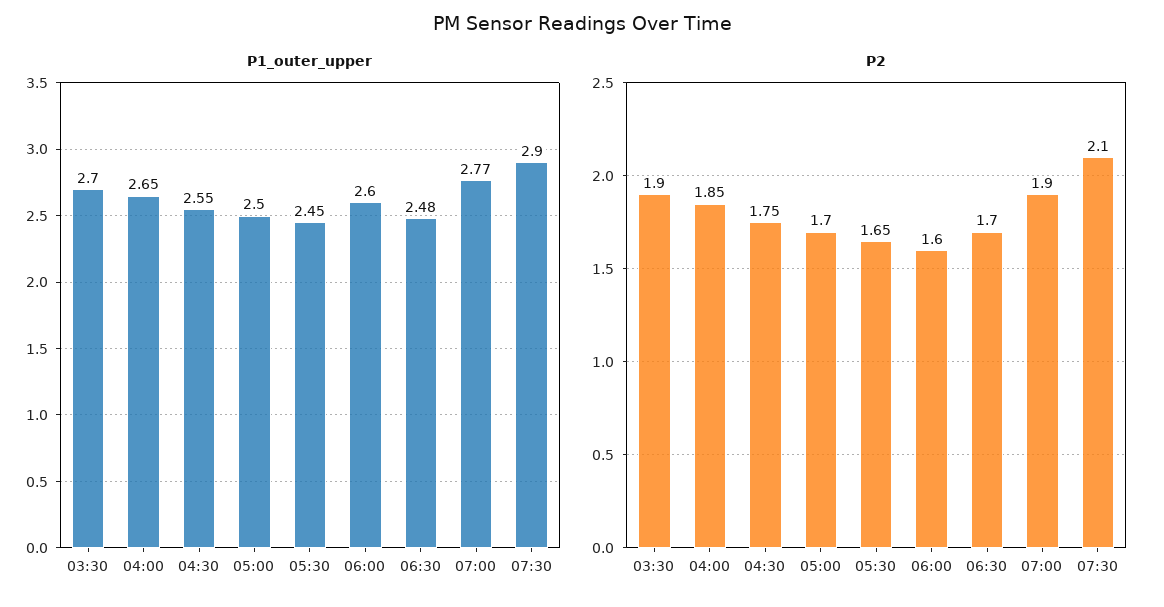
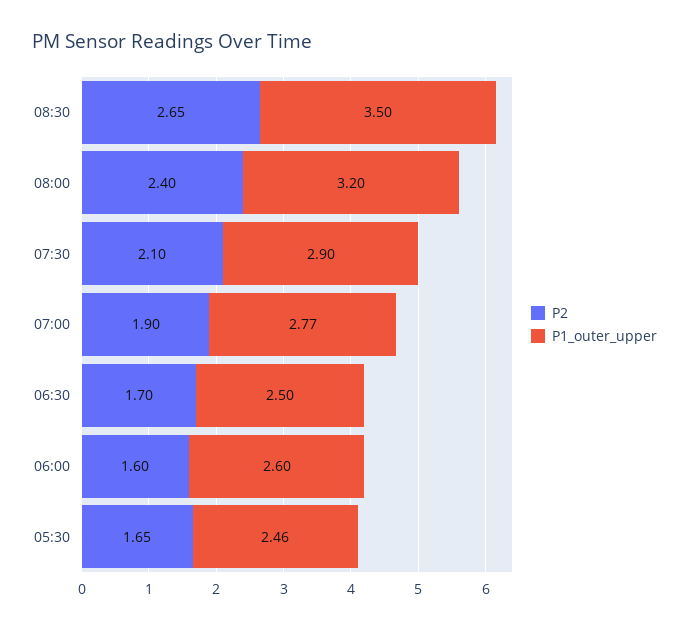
P1_outer_upper, 03:30: 2.7 -> none
P1_outer_upper, 04:00: 2.65 -> none
P1_outer_upper, 04:30: 2.55 -> none
P1_outer_upper, 05:00: 2.5 -> none
P1_outer_upper, 05:30: 2.45 -> 2.46
P1_outer_upper, 06:30: 2.48 -> 2.5
P2, 03:30: 1.9 -> none
P2, 04:00: 1.85 -> none
P2, 04:30: 1.75 -> none
P2, 05:00: 1.7 -> none
P2, 08:30: none -> 2.65
P1_outer_upper, 08:30: none -> 3.5
P2, 08:00: none -> 2.4
P1_outer_upper, 08:00: none -> 3.2

